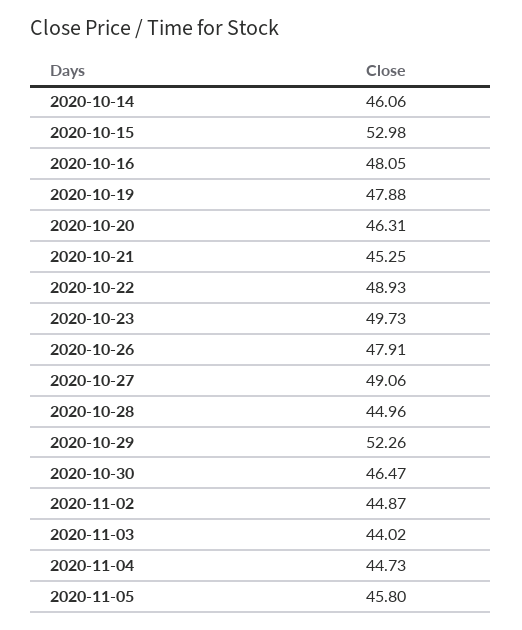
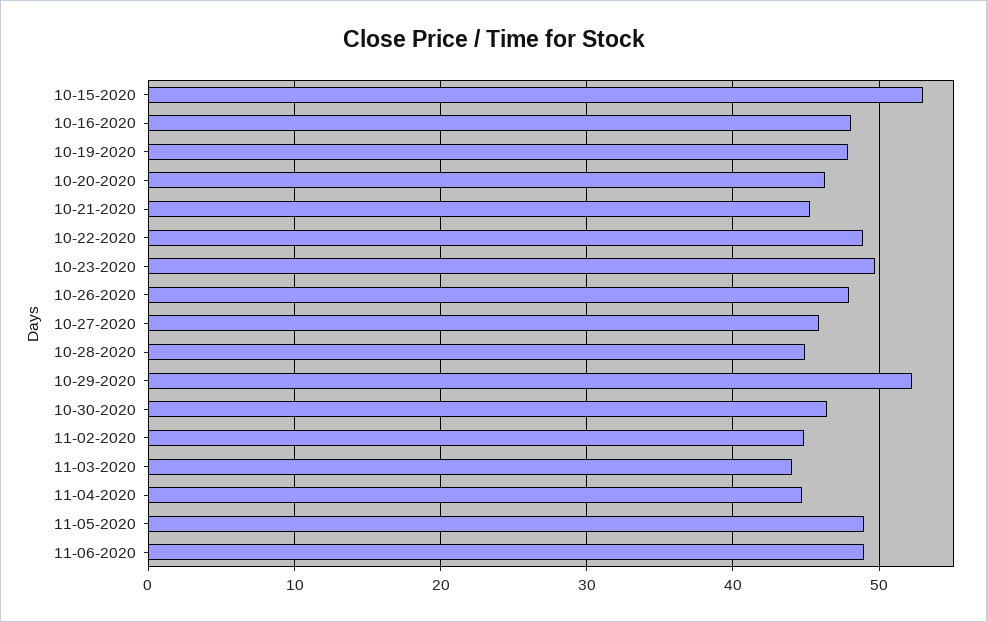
2020-10-14: 46.06 -> none
2020-10-27: 49.06 -> 46
2020-11-05: 45.8 -> 49
11-06-2020: none -> 49

